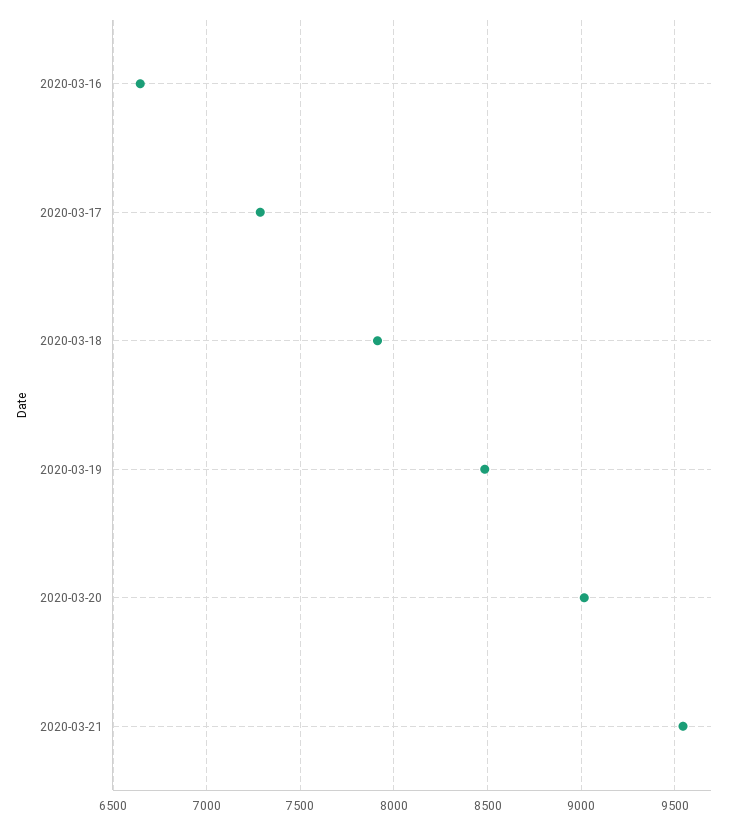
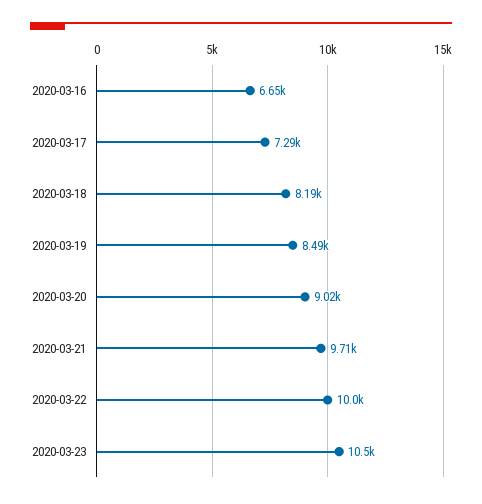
2020-03-18: 7900 -> 8190
2020-03-21: 9550 -> 9710
2020-03-22: none -> 10000
2020-03-23: none -> 10500

